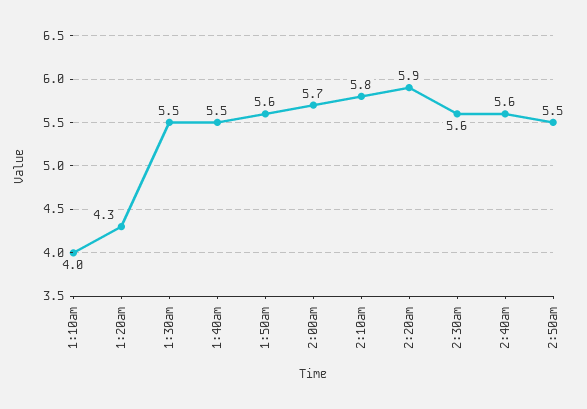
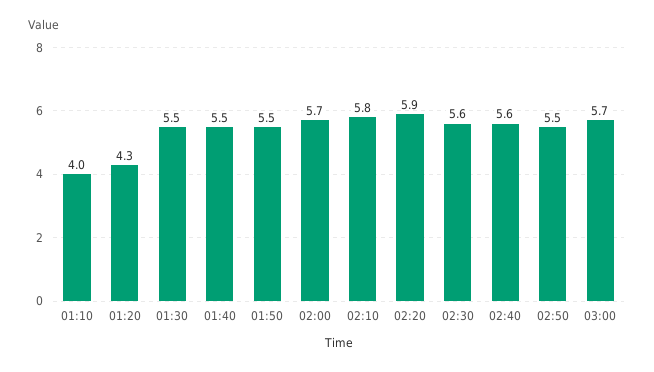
1:50am: 5.6 -> 5.5
03:00: none -> 5.7

